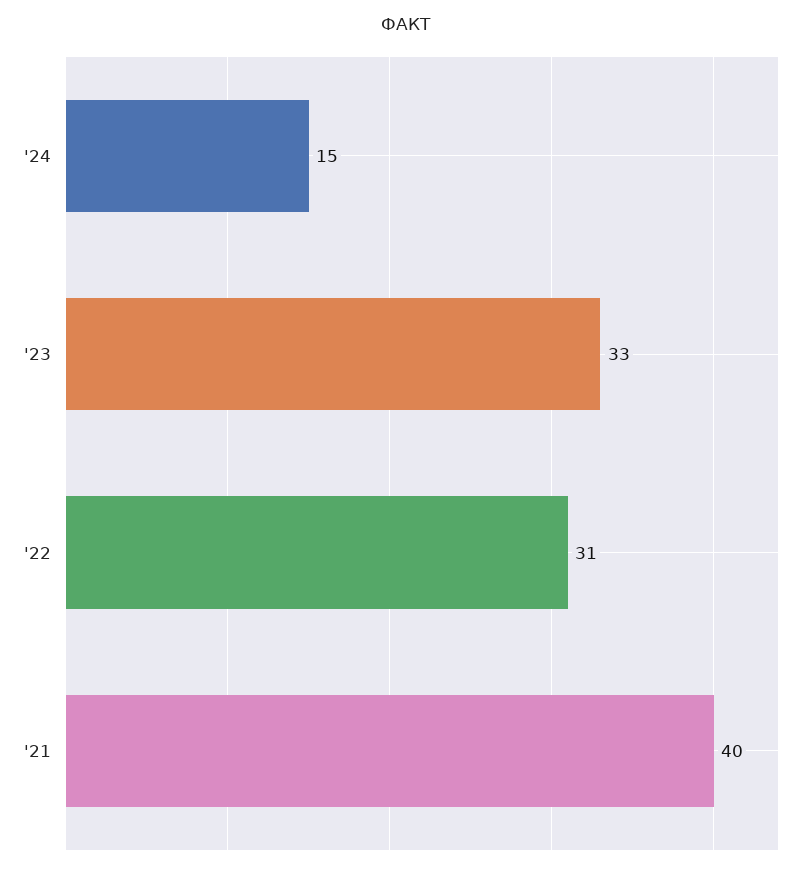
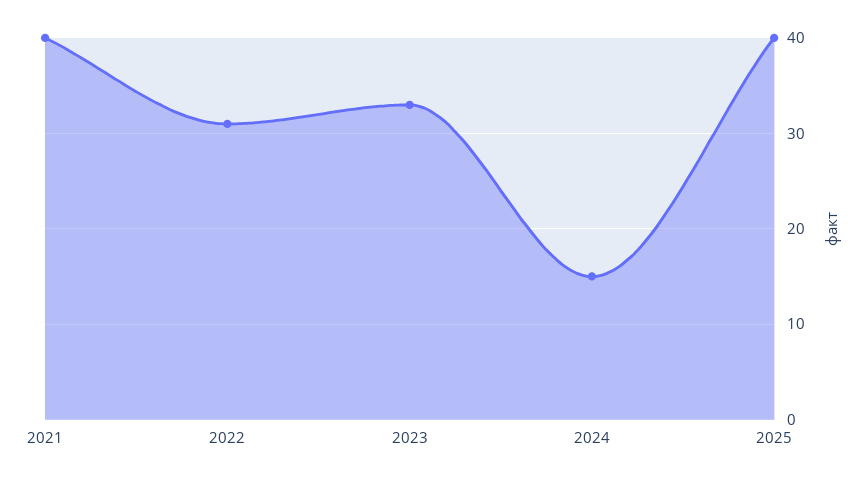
2025: none -> 40

